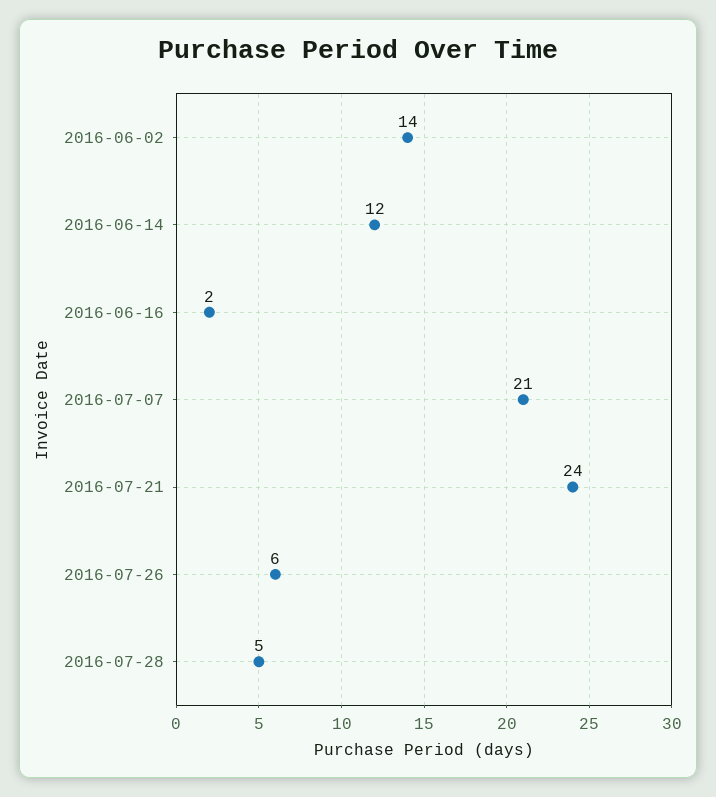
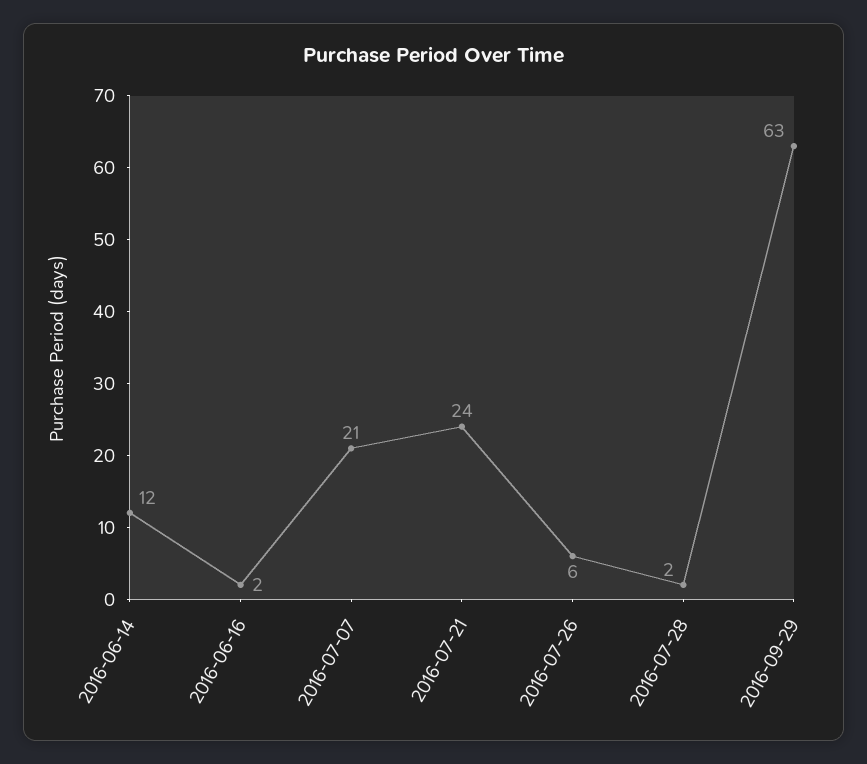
2016-06-02: 14 -> none
2016-07-28: 5 -> 2
2016-09-29: none -> 63

